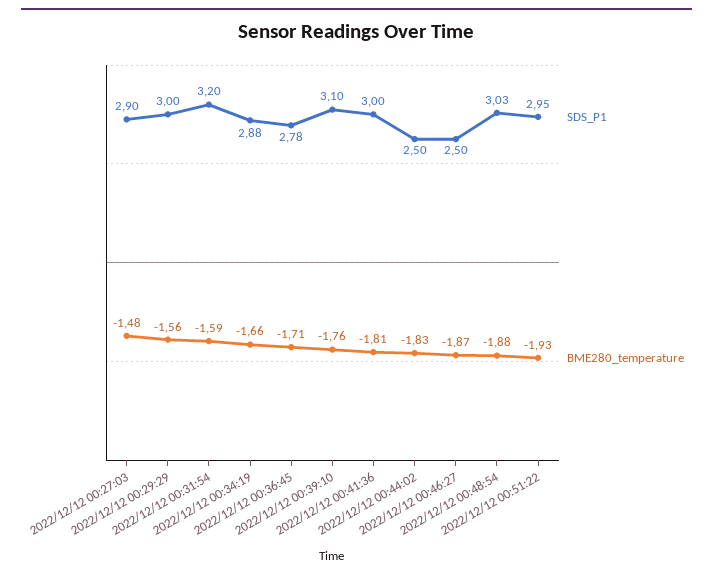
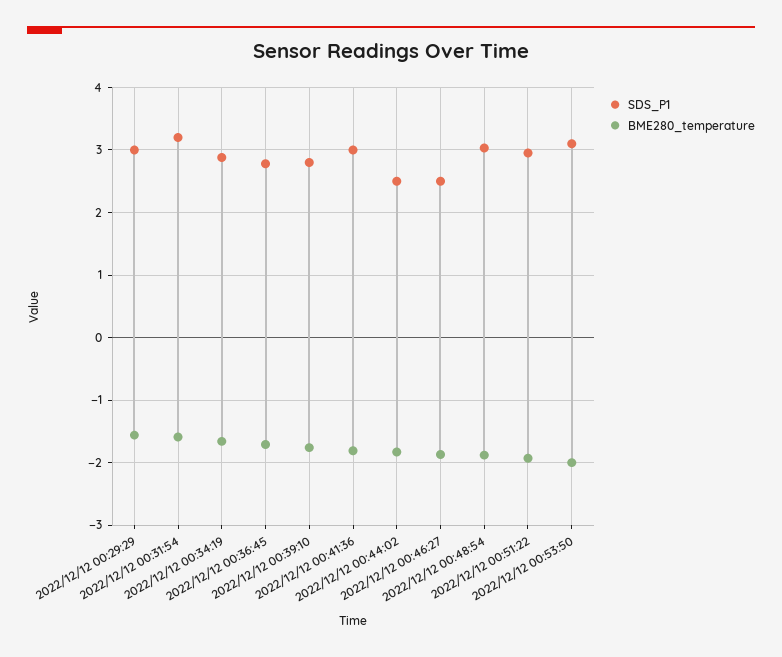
SDS_P1, 2022/12/12 00:27:03: 2.9 -> none
BME280_temperature, 2022/12/12 00:27:03: -1.48 -> none
SDS_P1, 2022/12/12 00:39:10: 3.1 -> 2.8
SDS_P1, 2022/12/12 00:53:50: none -> 3.1
BME280_temperature, 2022/12/12 00:53:50: none -> -2

